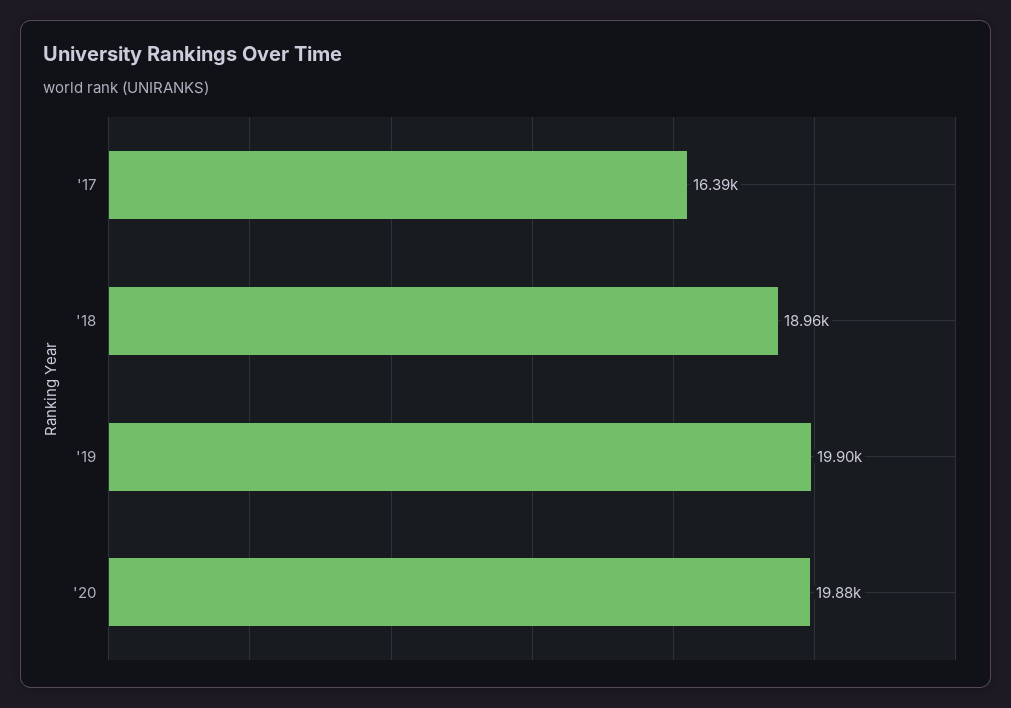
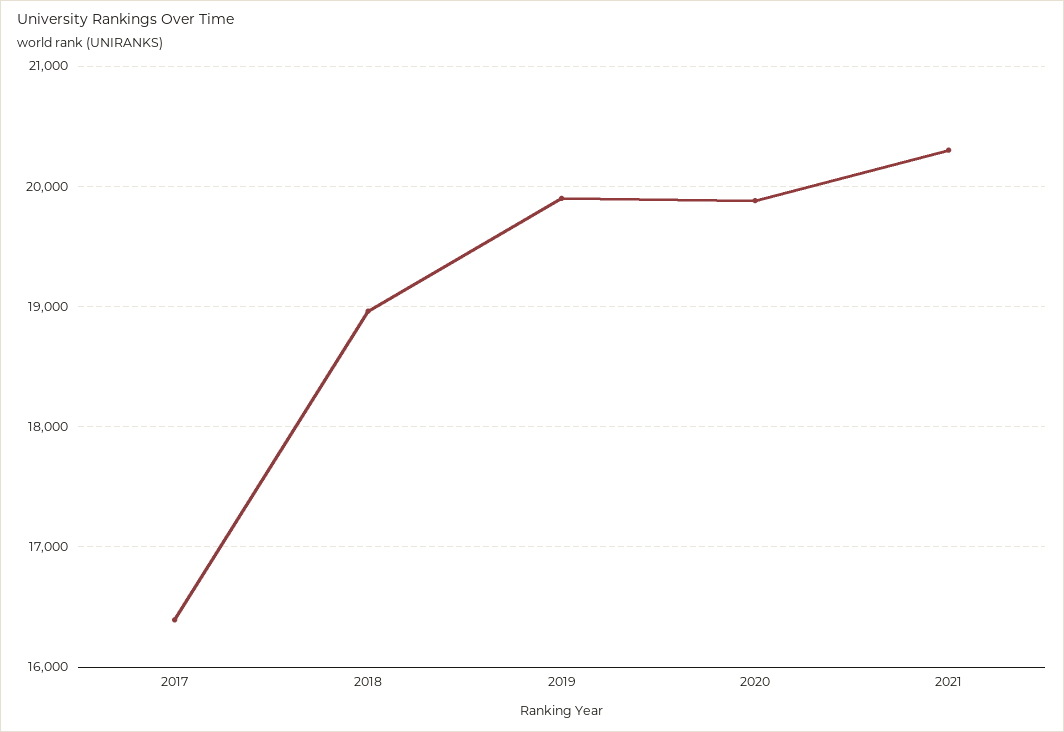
2021: none -> 20300

